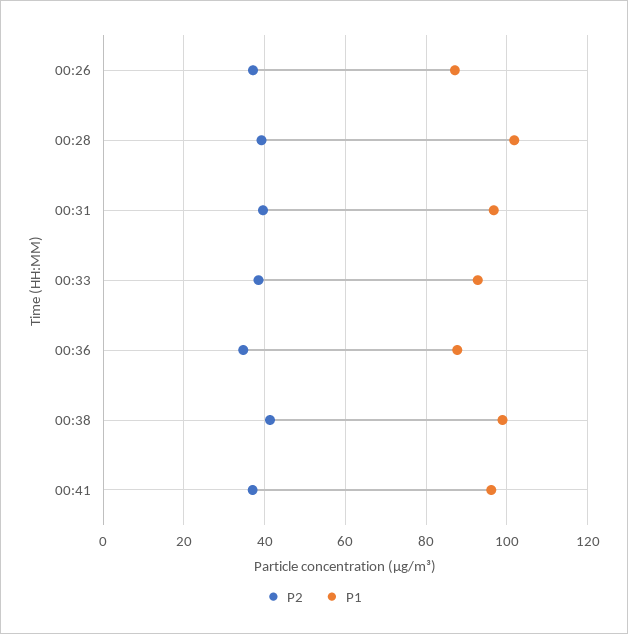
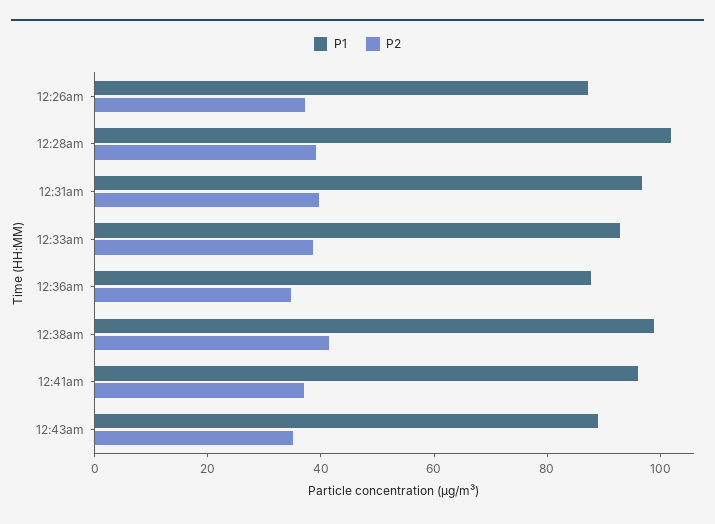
P1, 12:43am: none -> 90
P2, 12:43am: none -> 35

